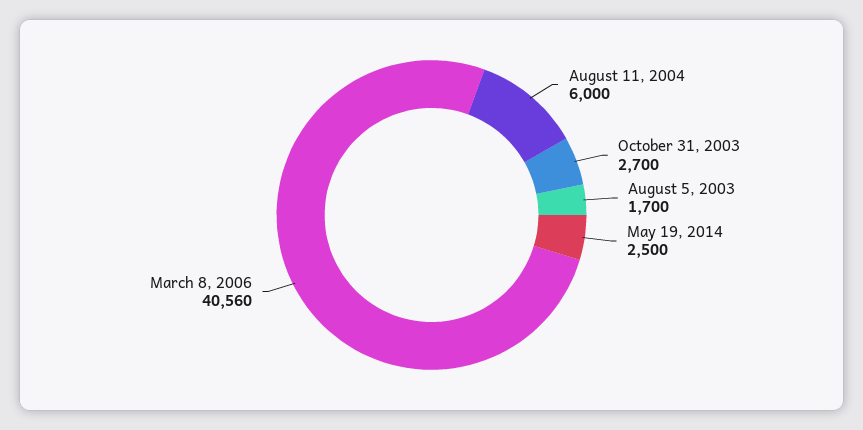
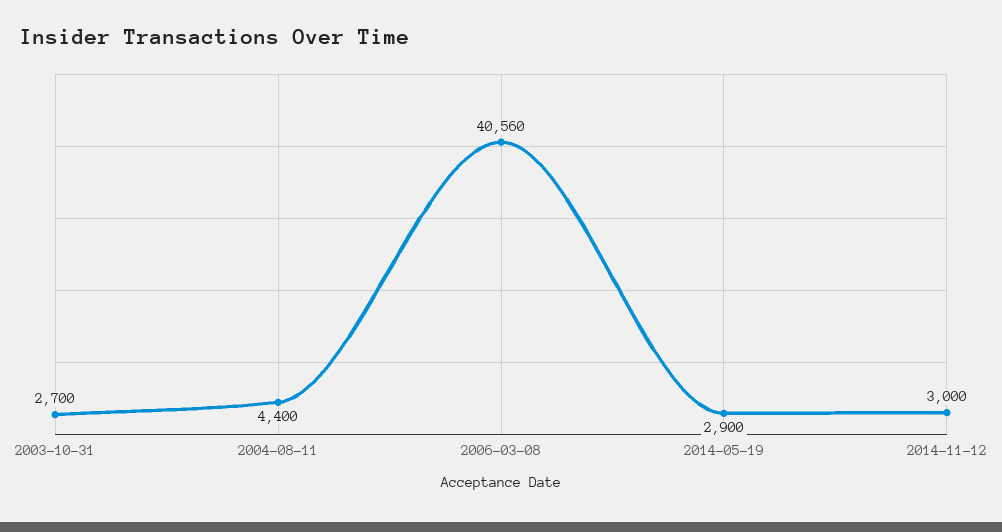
August 11, 2004: 6000 -> 4400
August 5, 2003: 1700 -> none
May 19, 2014: 2500 -> 2900
2014-11-12: none -> 3000

